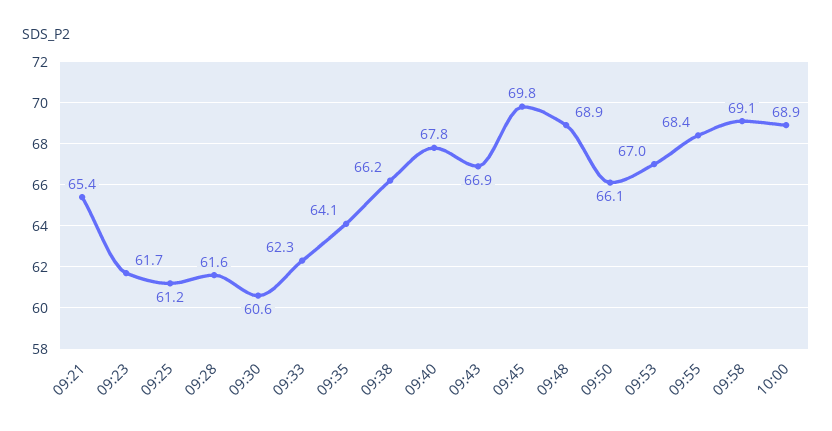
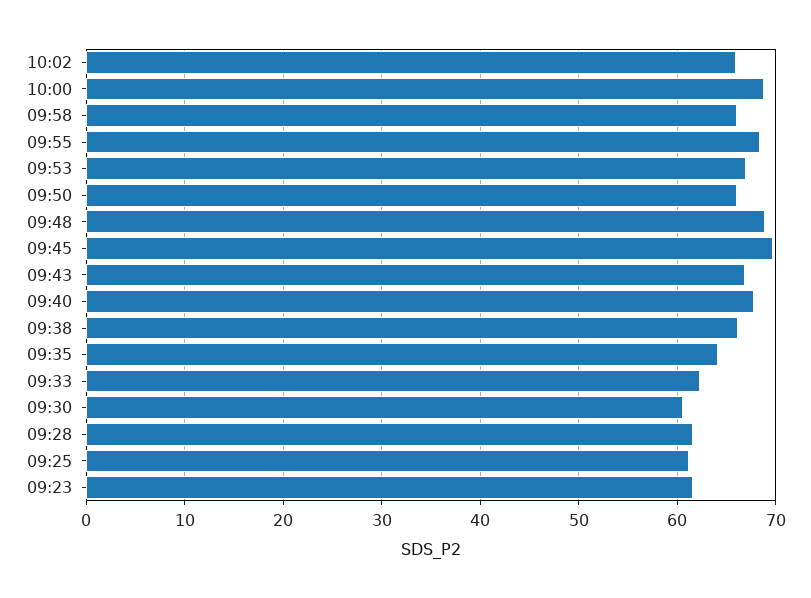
09:21: 65.4 -> none
09:58: 69.1 -> 66
10:02: none -> 66

